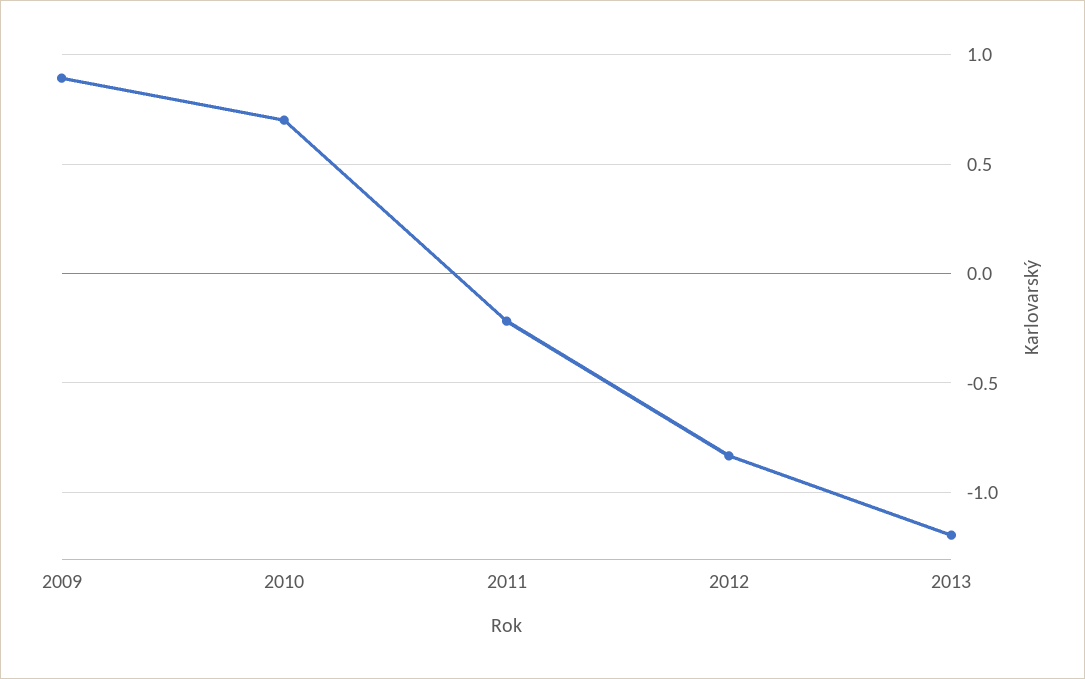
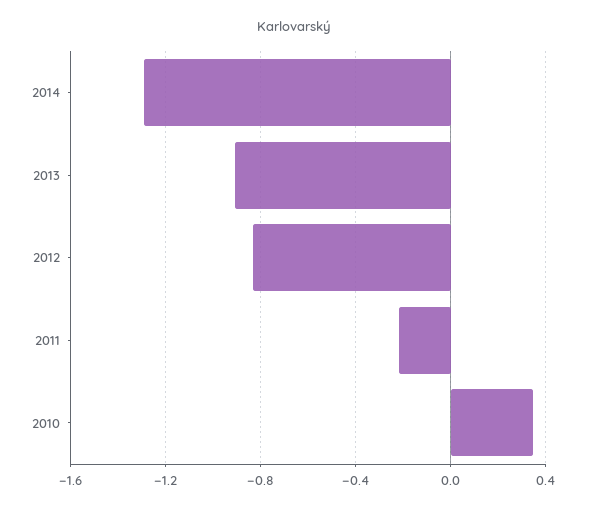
2009: 0.9 -> none
2010: 0.7 -> 0.35
2013: -1.2 -> -0.9
2014: none -> -1.3

